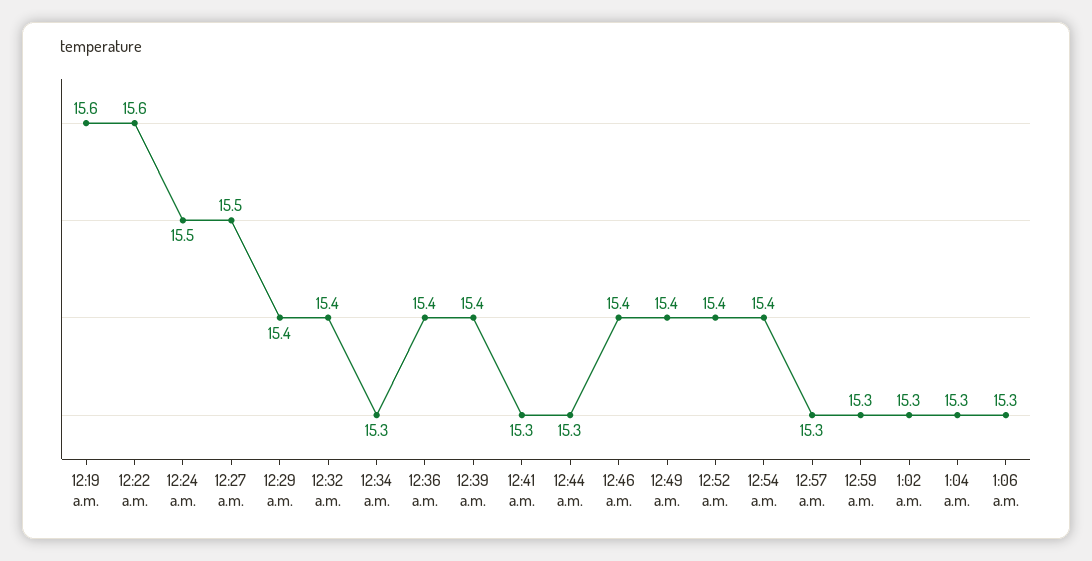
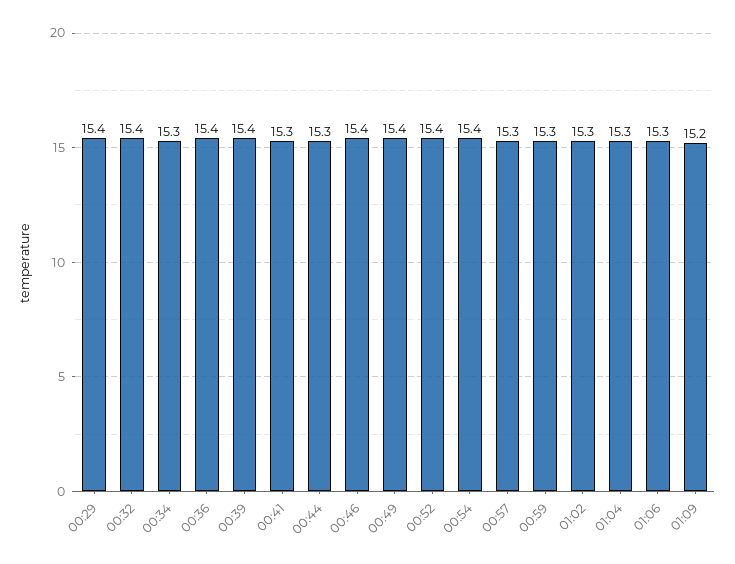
12:19 a.m.: 15.6 -> none
12:22 a.m.: 15.6 -> none
12:24 a.m.: 15.5 -> none
12:27 a.m.: 15.5 -> none
01:09: none -> 15.2

